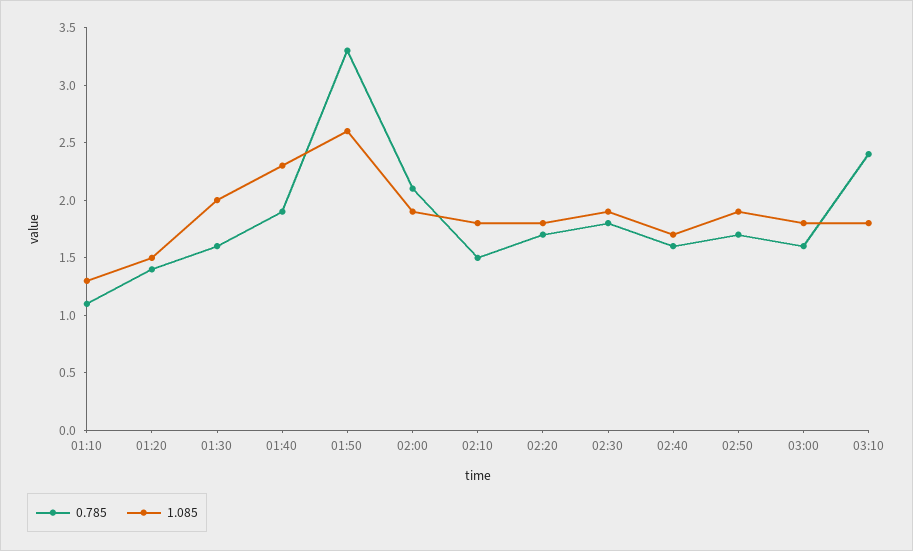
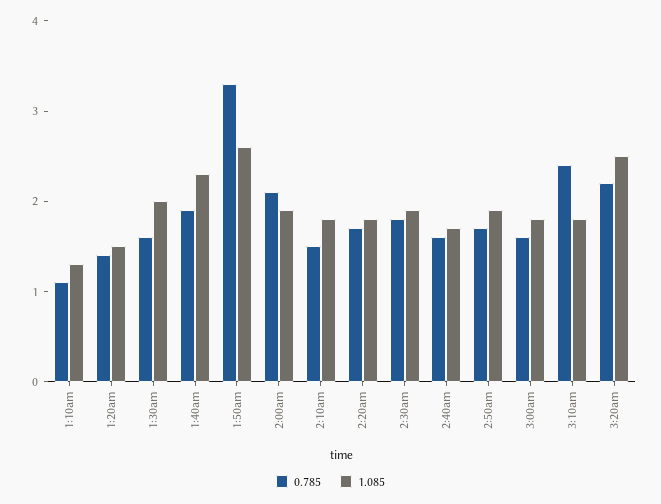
0.785, 3:20am: none -> 2.2
1.085, 3:20am: none -> 2.5

